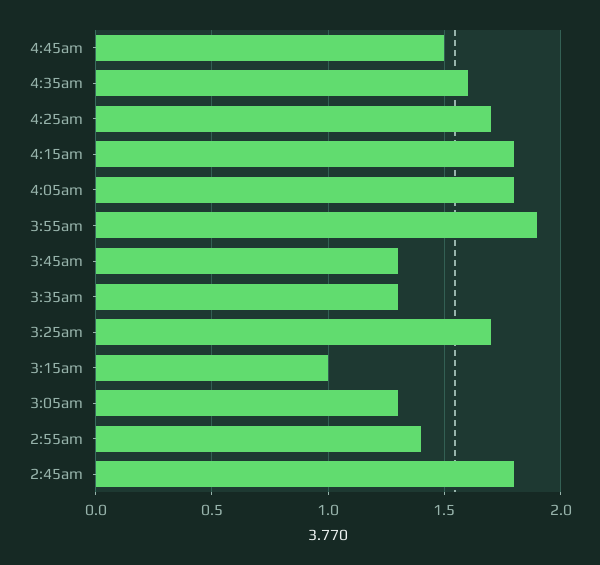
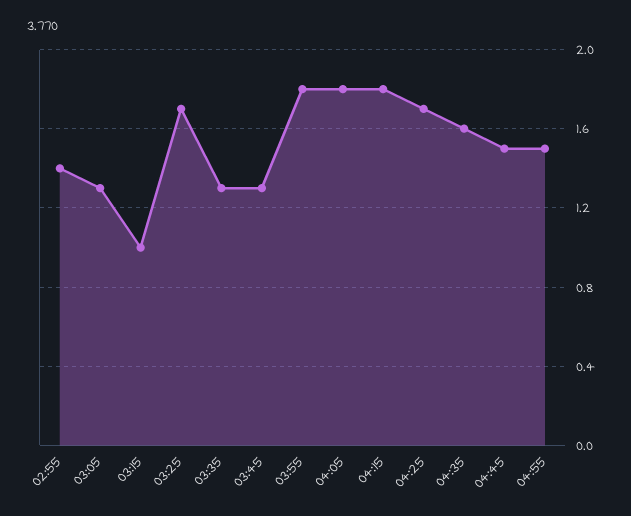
3:55am: 1.9 -> 1.8
2:45am: 1.8 -> none
04:55: none -> 1.5

